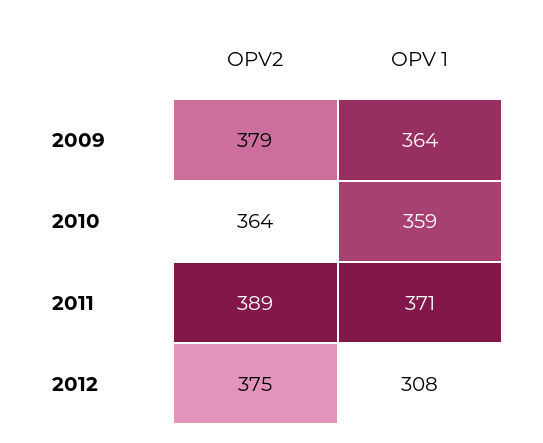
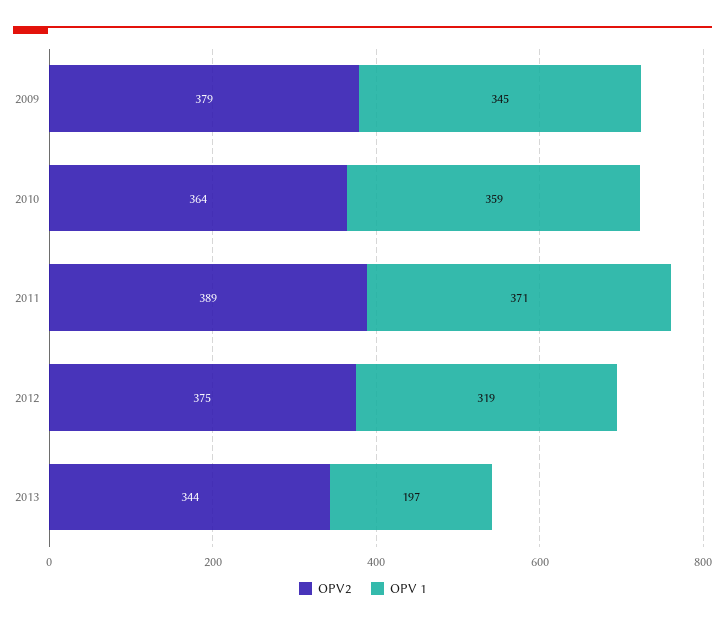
OPV 1, 2009: 364 -> 345
OPV 1, 2012: 308 -> 319
OPV2, 2013: none -> 344
OPV 1, 2013: none -> 197

